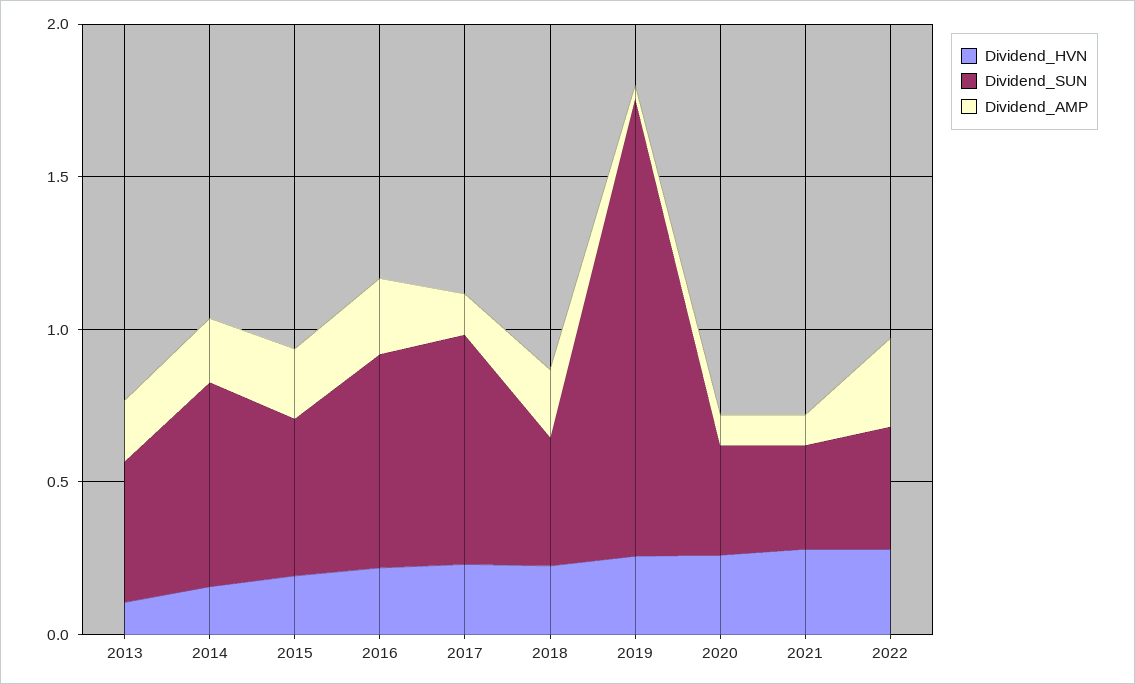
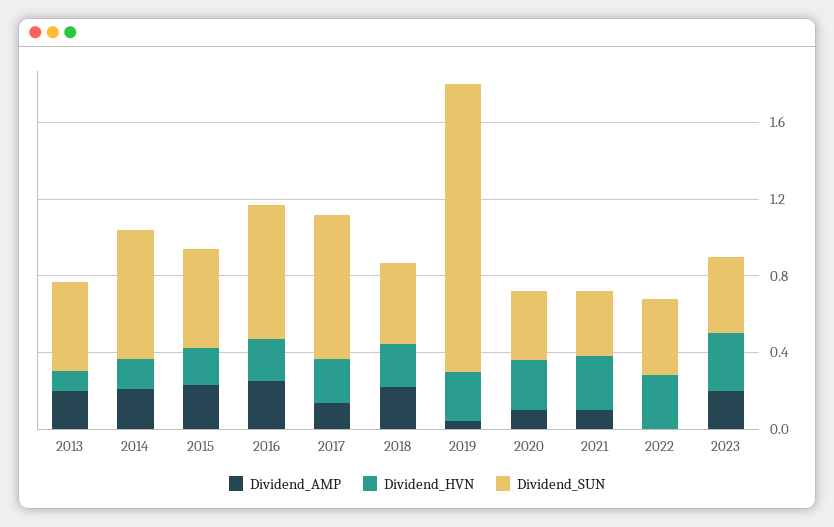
Dividend_AMP, 2022: 0.3 -> 0
Dividend_AMP, 2023: none -> 0.2
Dividend_HVN, 2023: none -> 0.3
Dividend_SUN, 2023: none -> 0.4

